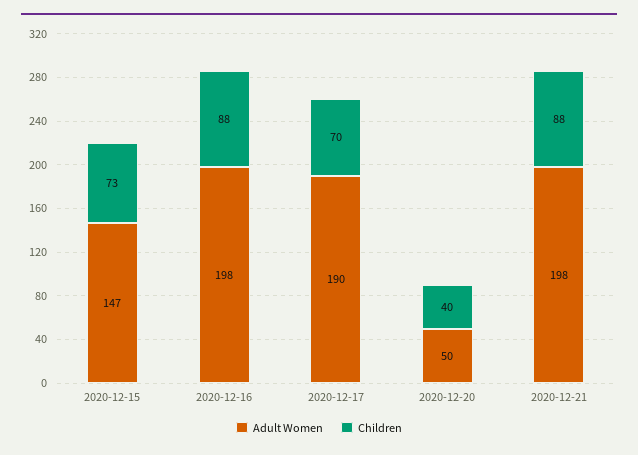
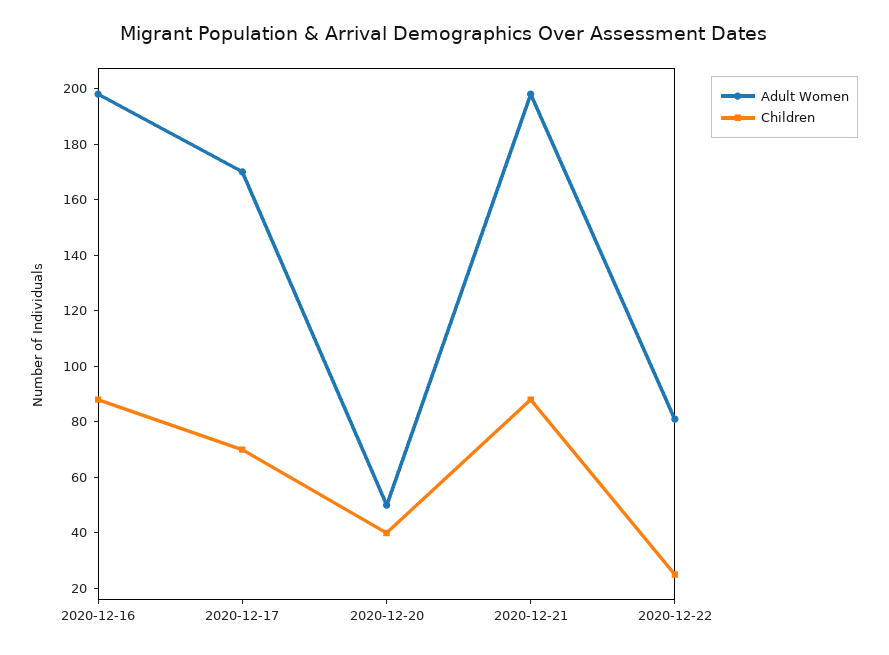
Adult Women, 2020-12-15: 147 -> none
Children, 2020-12-15: 73 -> none
Adult Women, 2020-12-17: 190 -> 170
Adult Women, 2020-12-22: none -> 80
Children, 2020-12-22: none -> 25

